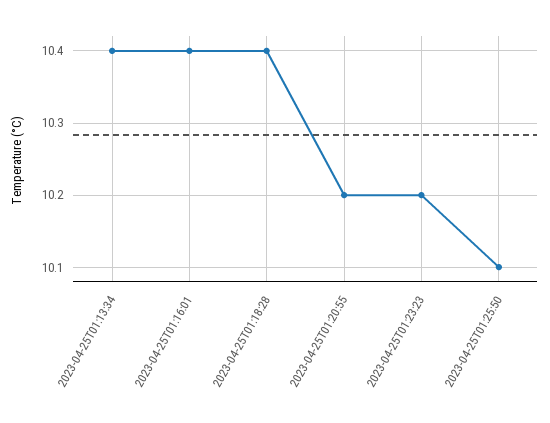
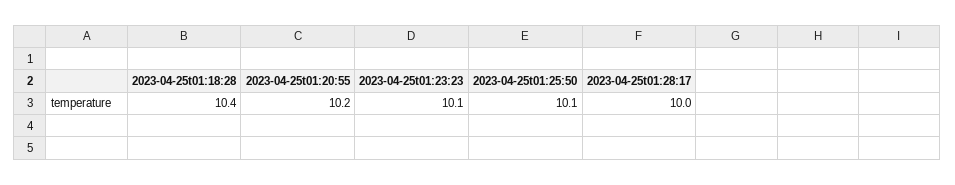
2023-04-25T01:13:34: 10.4 -> none
2023-04-25T01:16:01: 10.4 -> none
2023-04-25T01:23:23: 10.2 -> 10.1
2023-04-25t01:28:17: none -> 10

